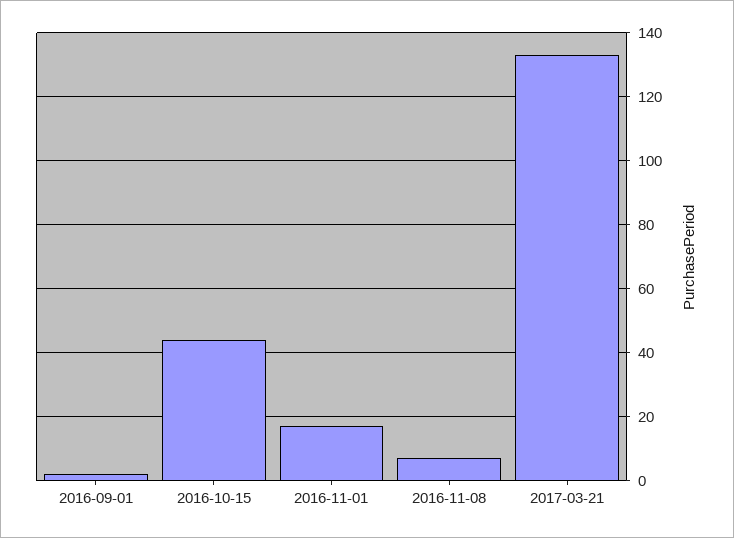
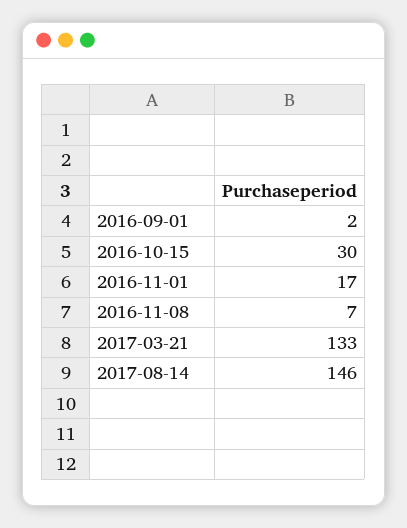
2016-10-15: 45 -> 30
2017-08-14: none -> 146

